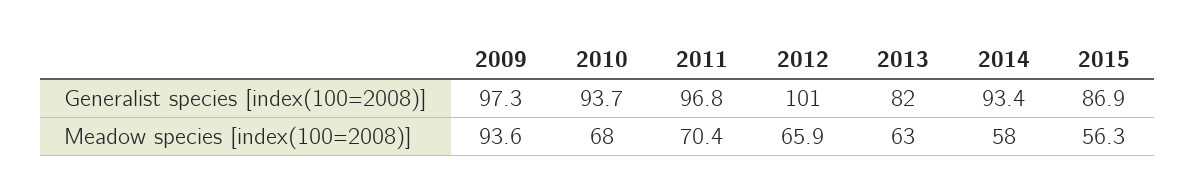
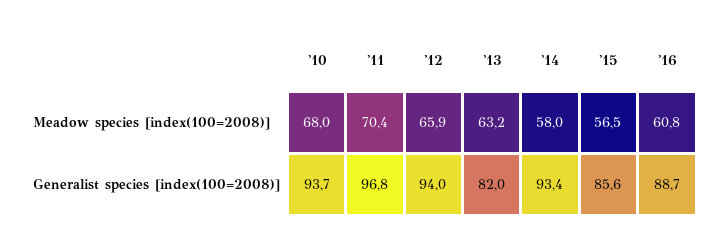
2009, Generalist species [index(100=2008)]: 97.3 -> none
2012, Generalist species [index(100=2008)]: 101 -> 94
2015, Generalist species [index(100=2008)]: 86.9 -> 85.6
2009, Meadow species [index(100=2008)]: 93.6 -> none
2013, Meadow species [index(100=2008)]: 63 -> 63.2
2015, Meadow species [index(100=2008)]: 56.3 -> 56.5
'16, Meadow species [index(100=2008)]: none -> 60.8
'16, Generalist species [index(100=2008)]: none -> 88.7

